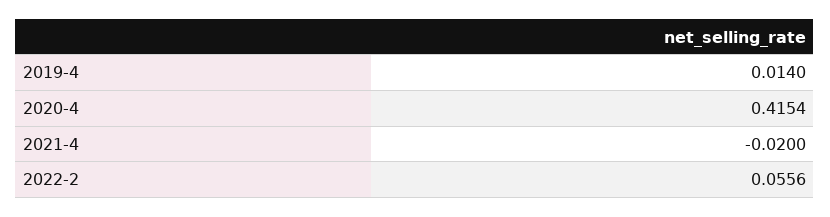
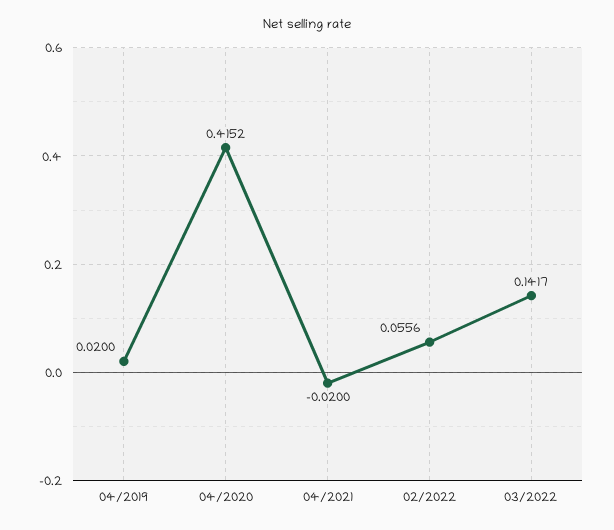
2019-4: 0.014 -> 0.02
2020-4: 0.4154 -> 0.4152
03/2022: none -> 0.1417

